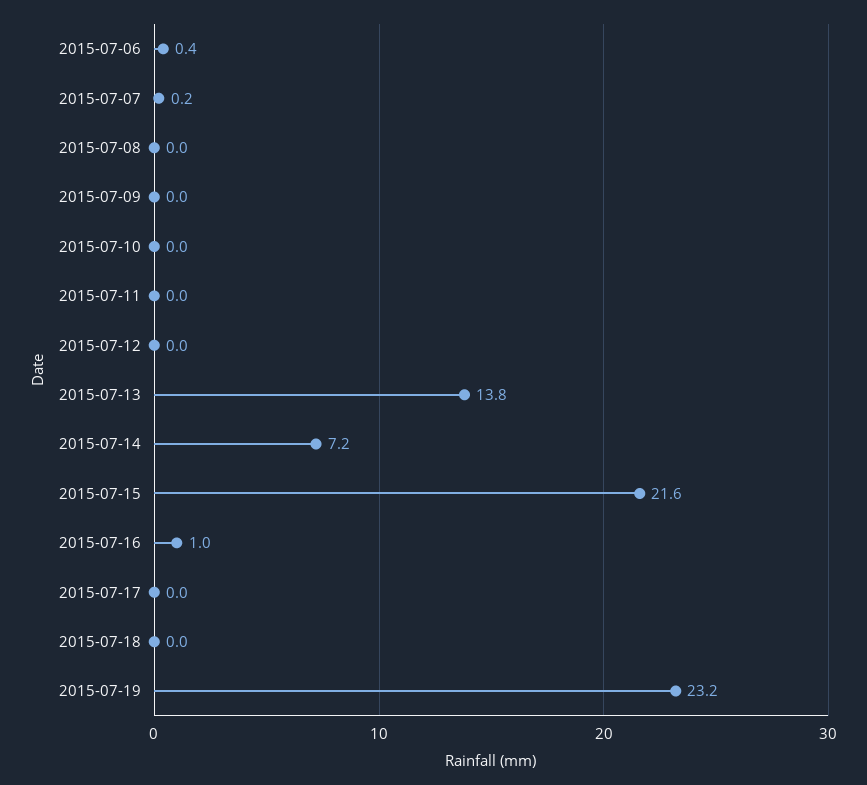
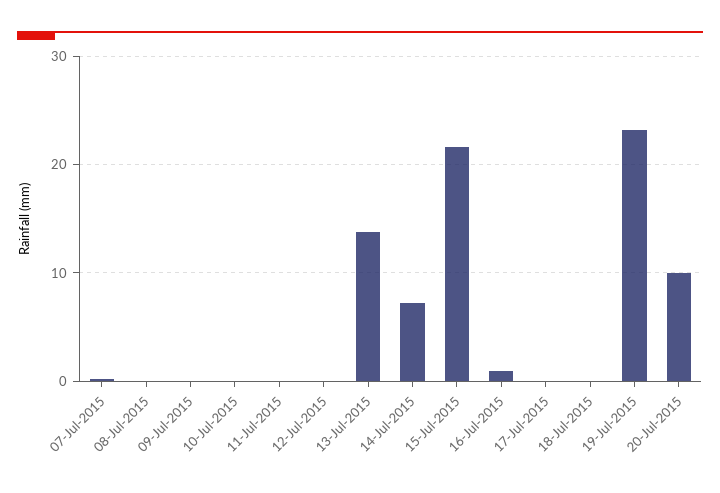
2015-07-06: 0.4 -> none
20-Jul-2015: none -> 10

